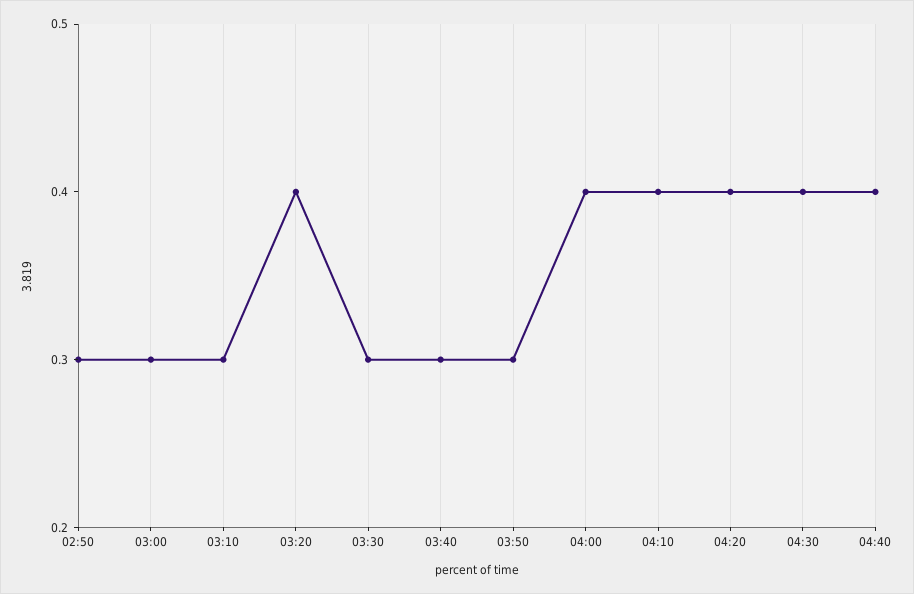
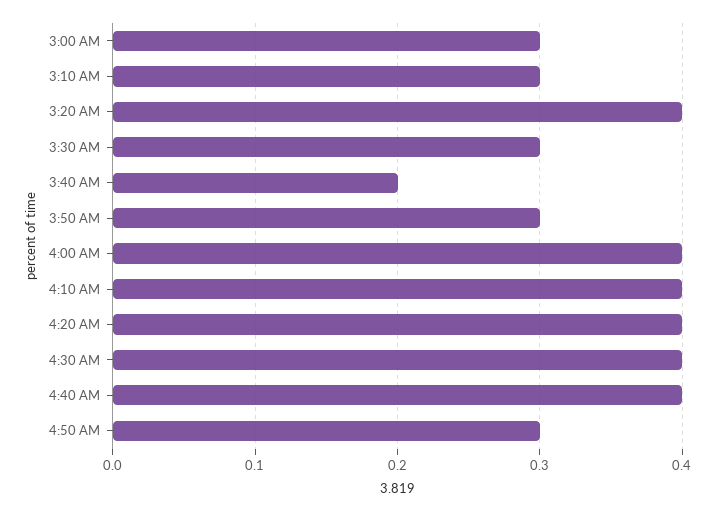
02:50: 0.3 -> none
03:40: 0.3 -> 0.2
4:50 AM: none -> 0.3

